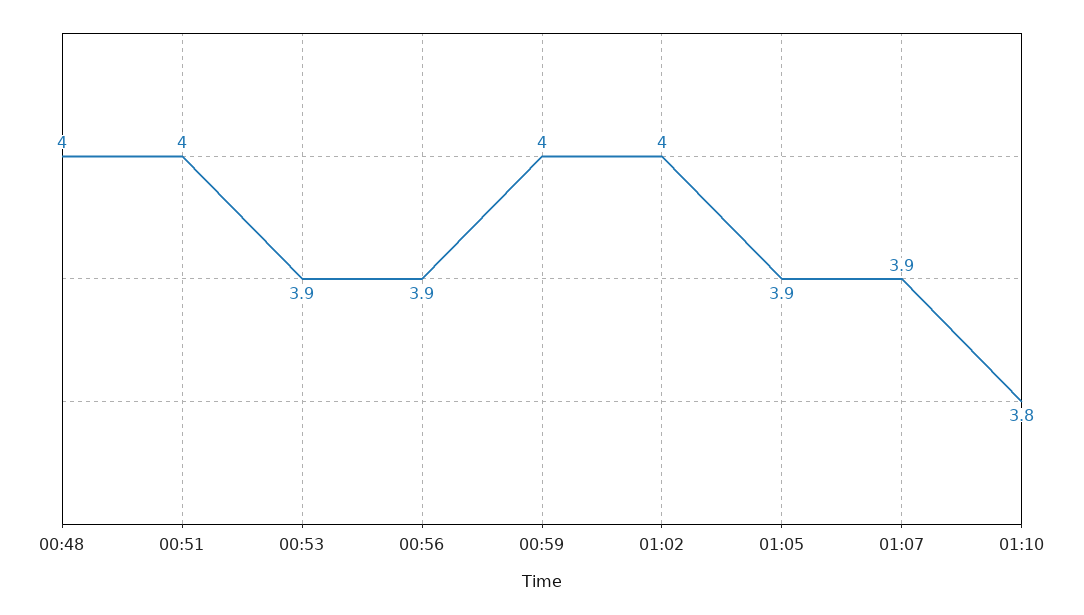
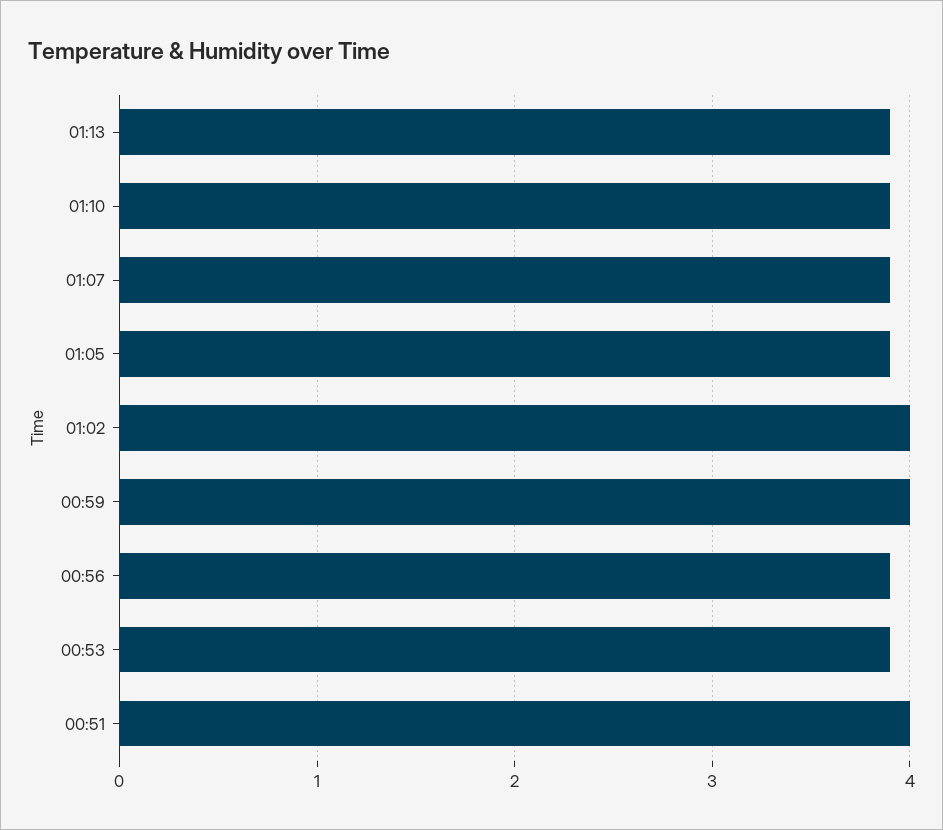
00:48: 4 -> none
01:10: 3.8 -> 3.9
01:13: none -> 3.9

